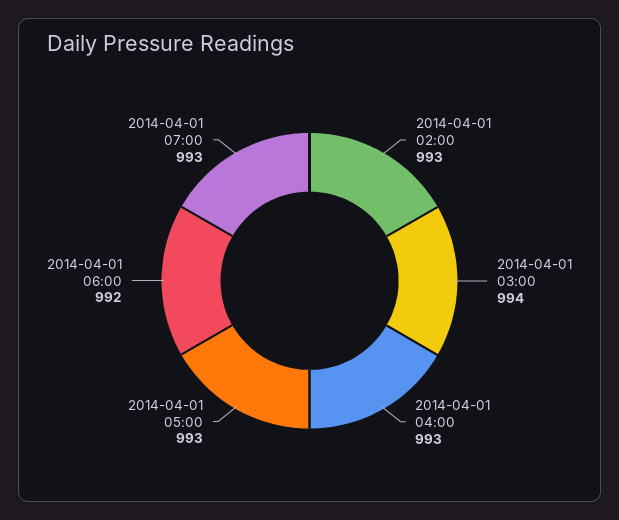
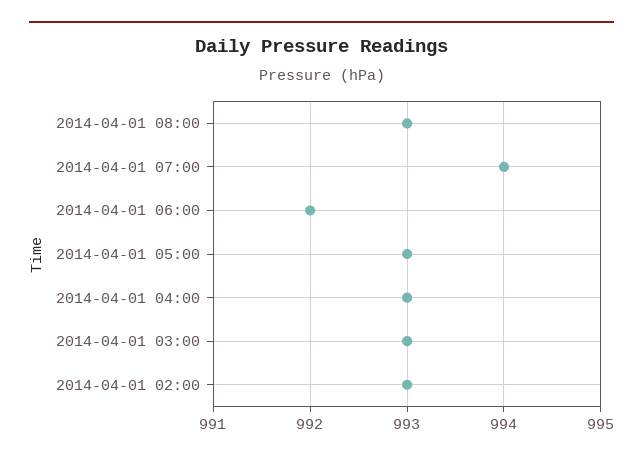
2014-04-01 03:00: 994 -> 993
2014-04-01 07:00: 993 -> 994
2014-04-01 08:00: none -> 993

